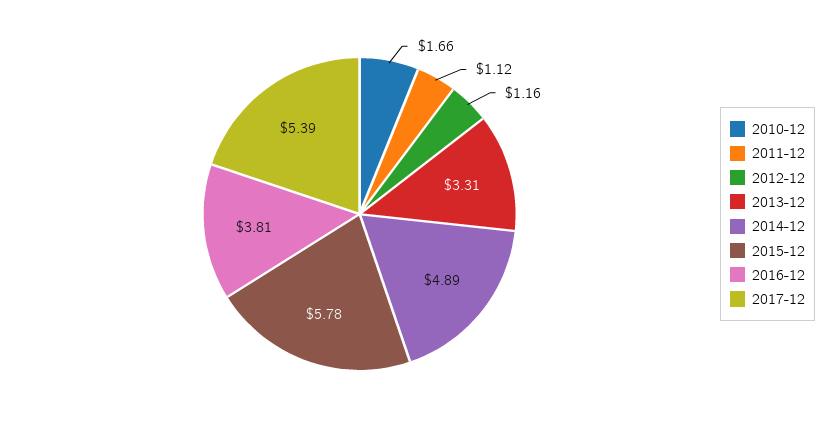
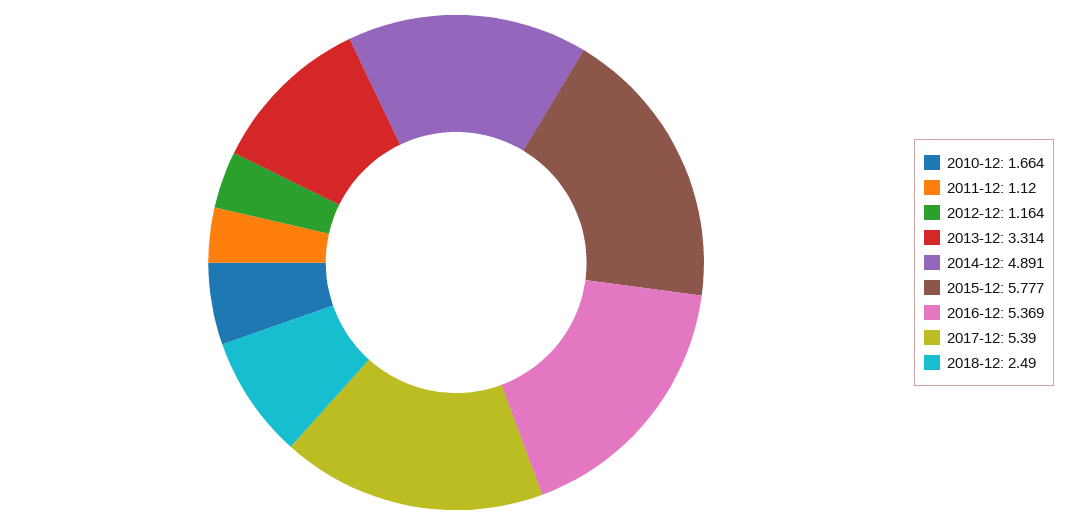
2016-12: 3.81 -> 5.369
2018-12: none -> 2.49

